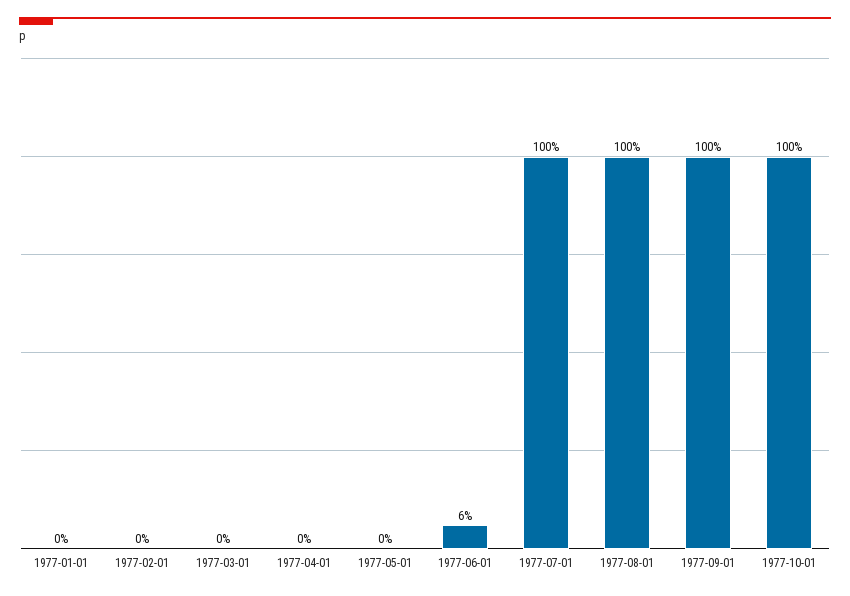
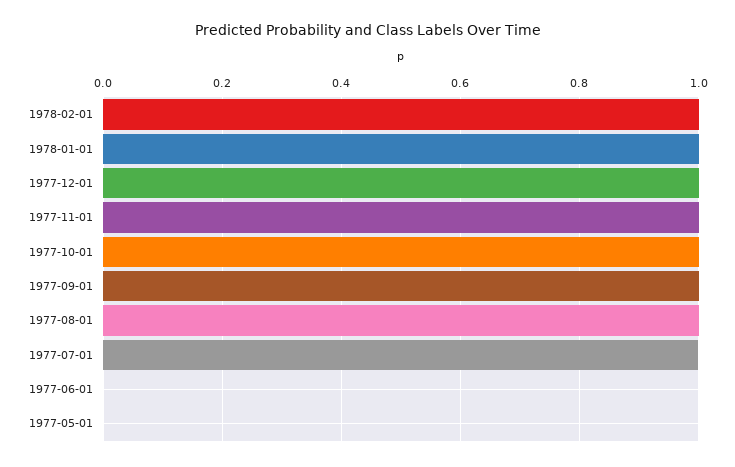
1977-01-01: 0 -> none
1977-02-01: 0 -> none
1977-03-01: 0 -> none
1977-04-01: 0 -> none
1977-06-01: 0.06 -> 0
1978-02-01: none -> 1
1978-01-01: none -> 1
1977-12-01: none -> 1
1977-11-01: none -> 1

